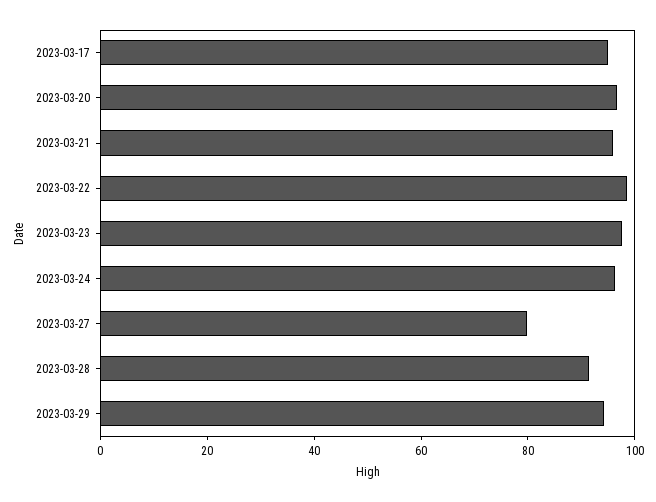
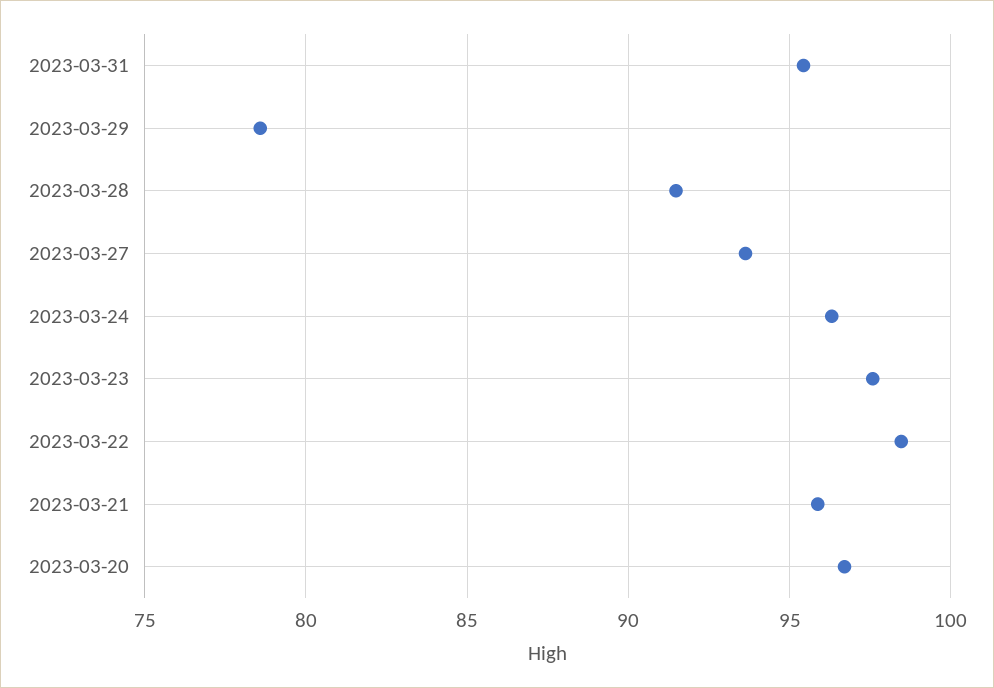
2023-03-17: 95 -> none
2023-03-27: 80 -> 93.5
2023-03-29: 95 -> 78.5
2023-03-31: none -> 95.5

